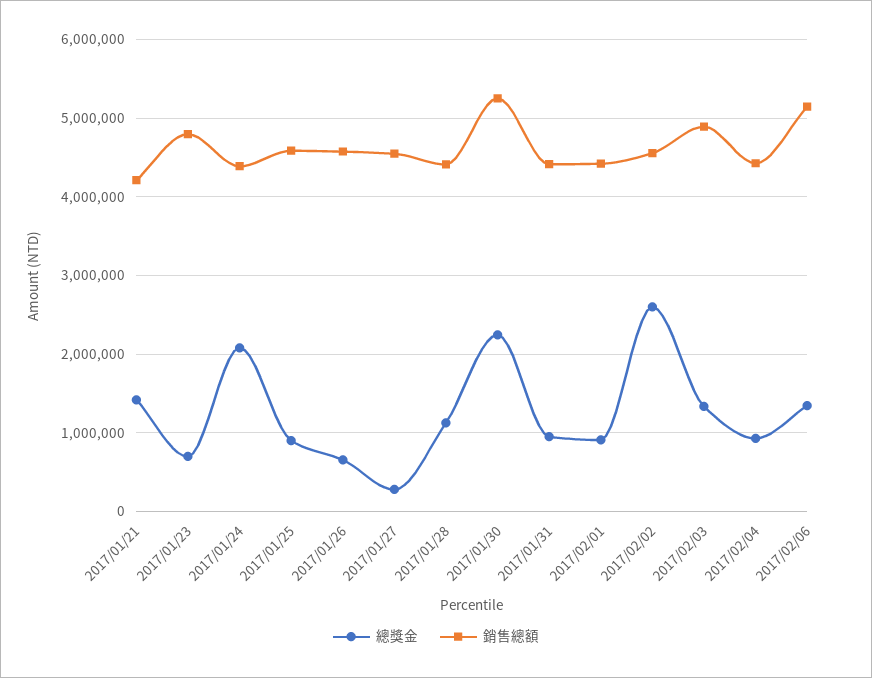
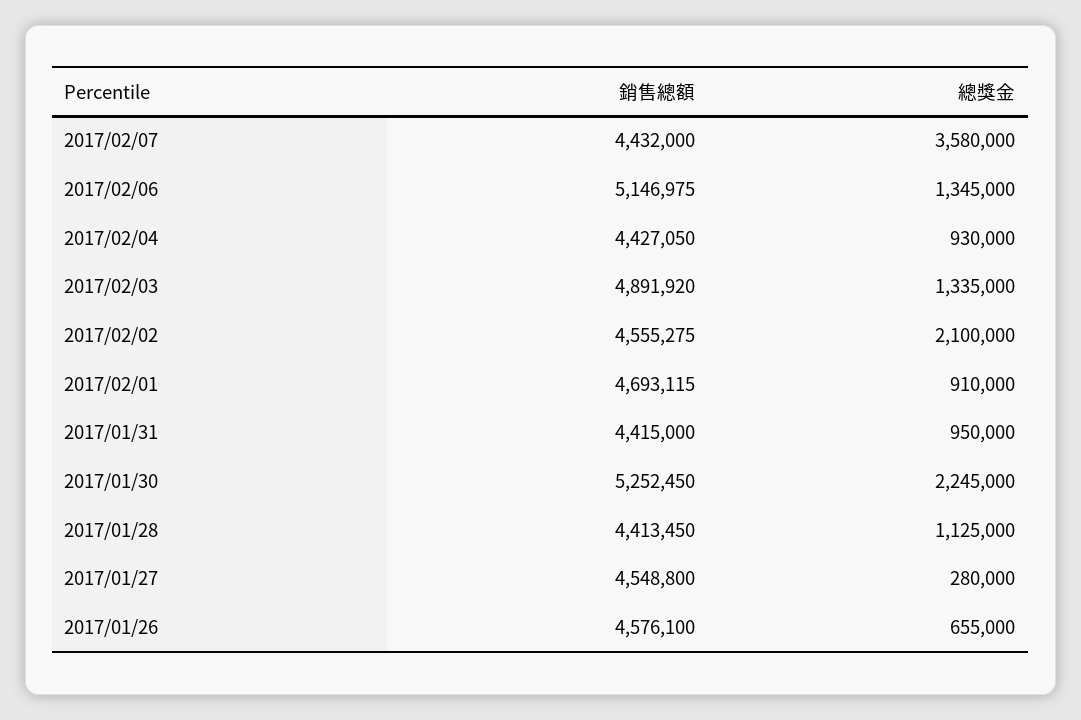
總獎金, 2017/01/21: 1400000 -> none
銷售總額, 2017/01/21: 4200000 -> none
總獎金, 2017/01/23: 700000 -> none
銷售總額, 2017/01/23: 4800000 -> none
總獎金, 2017/01/24: 2100000 -> none
銷售總額, 2017/01/24: 4400000 -> none
總獎金, 2017/01/25: 900000 -> none
銷售總額, 2017/01/25: 4600000 -> none
銷售總額, 2017/02/01: 4400000 -> 4693115
總獎金, 2017/02/02: 2600000 -> 2100000
銷售總額, 2017/02/07: none -> 4432000
總獎金, 2017/02/07: none -> 3580000

